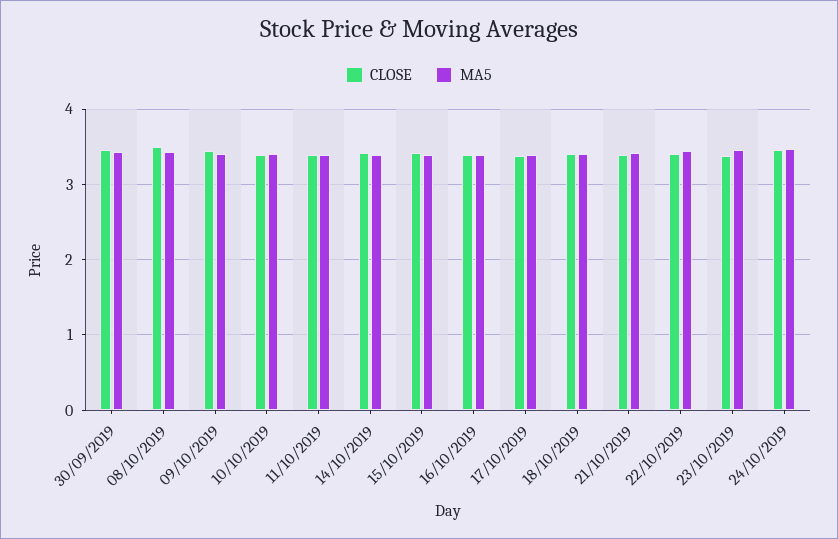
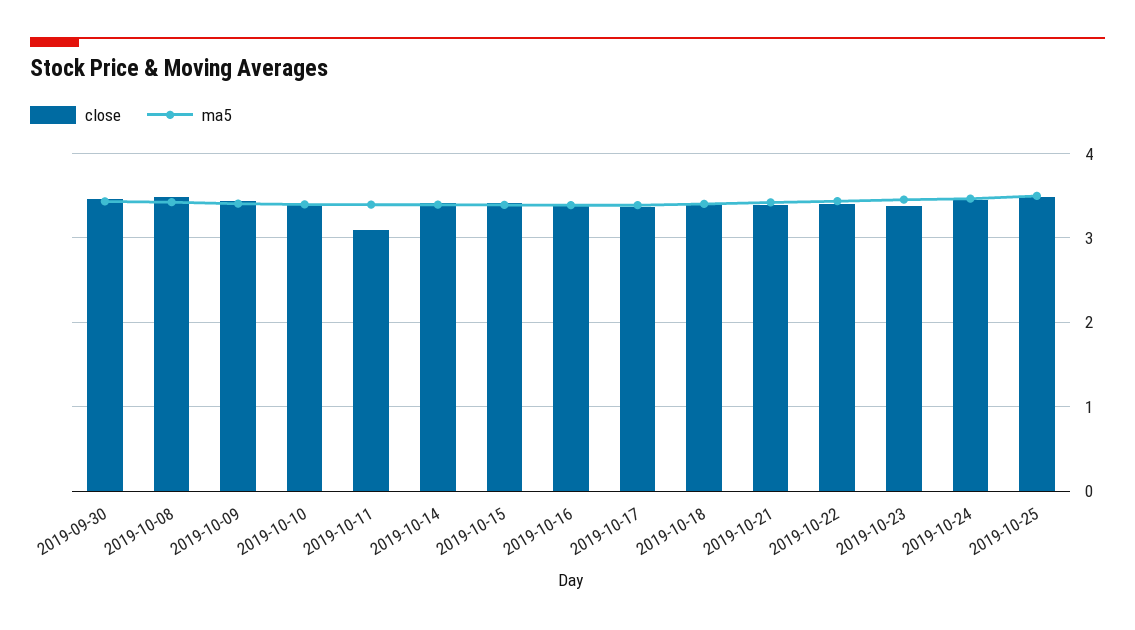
CLOSE, 11/10/2019: 3.4 -> 3.1
CLOSE, 2019-10-25: none -> 3.5
MA5, 2019-10-25: none -> 3.5

